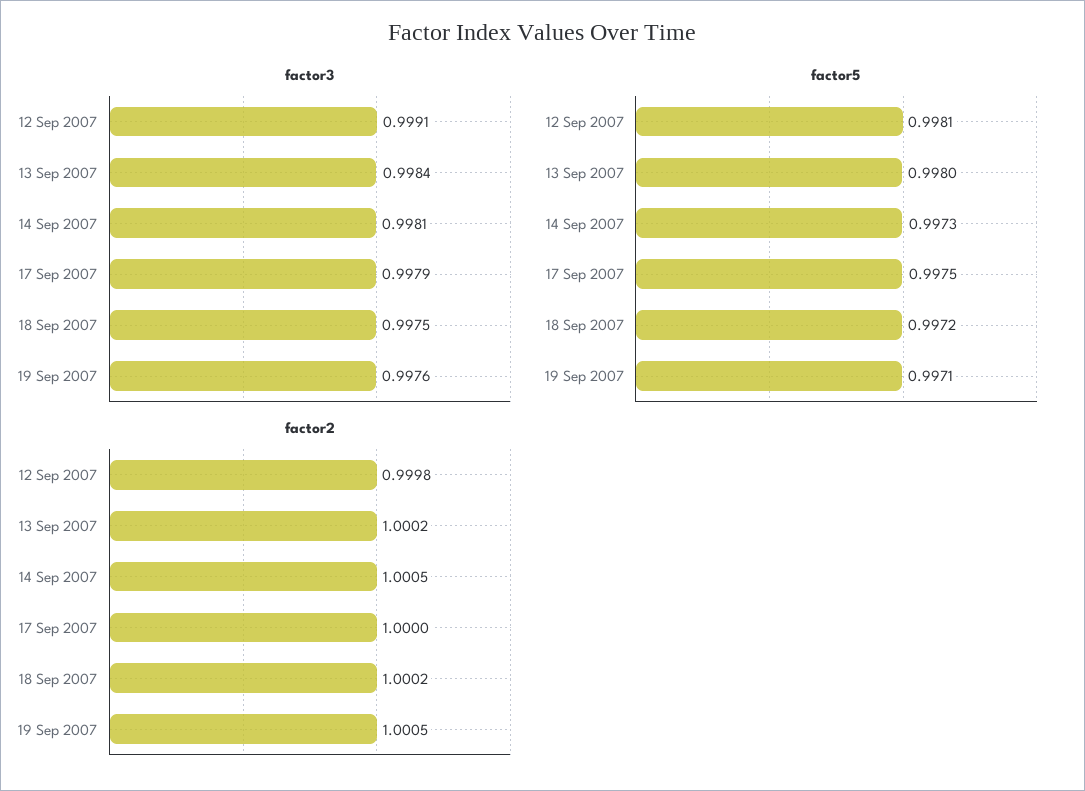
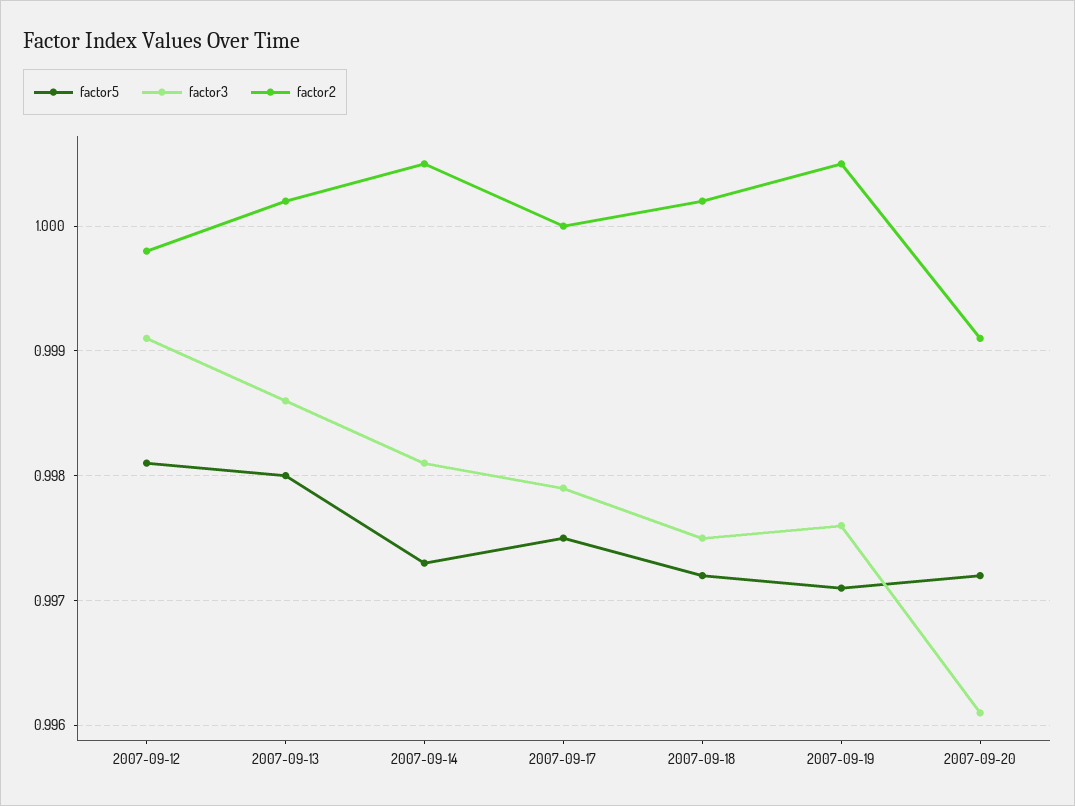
factor3, 13 Sep 2007: 0.9984 -> 0.9986
factor5, 2007-09-20: none -> 0.9972
factor3, 2007-09-20: none -> 0.9961
factor2, 2007-09-20: none -> 0.9991

